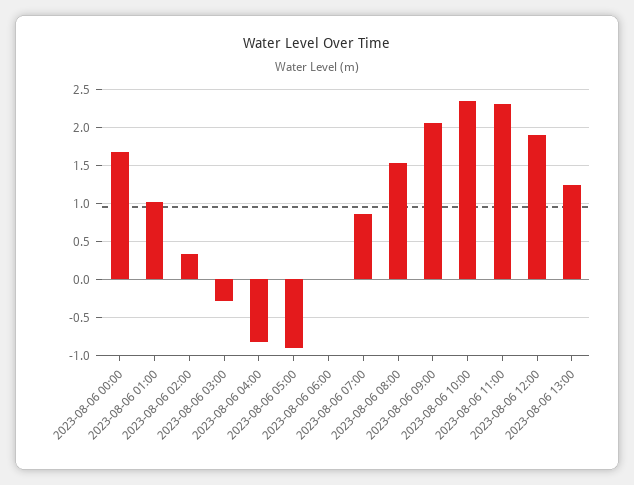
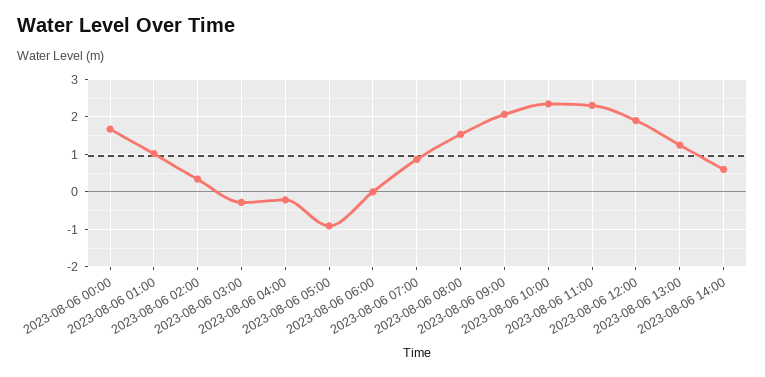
2023-08-06 04:00: -0.8 -> -0.2
2023-08-06 14:00: none -> 0.6

